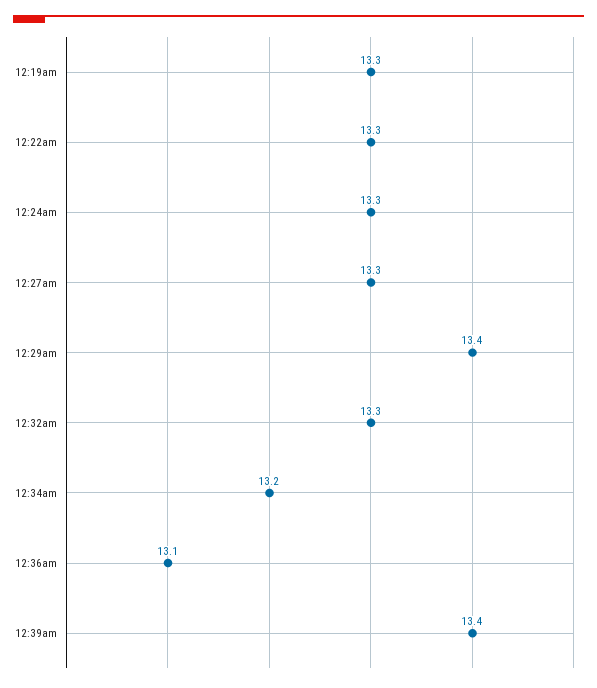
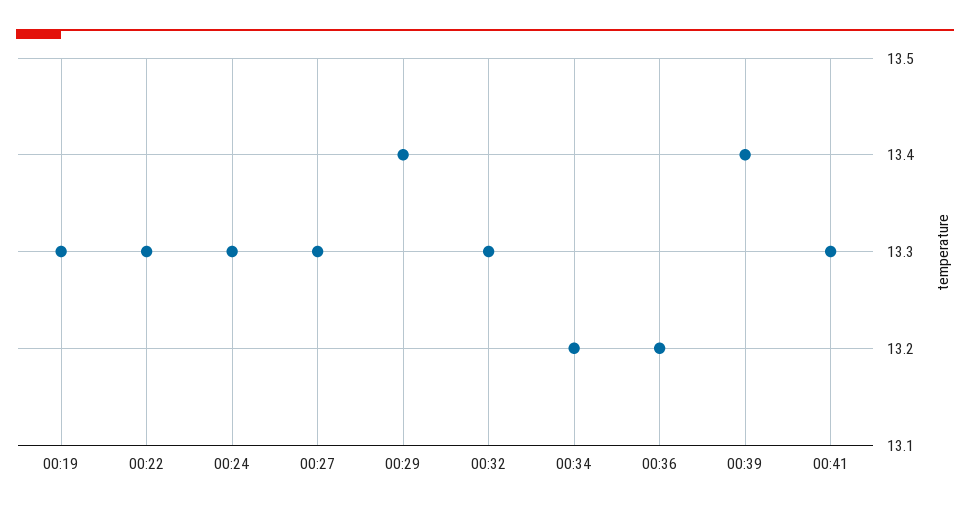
12:36am: 13.1 -> 13.2
00:41: none -> 13.3

